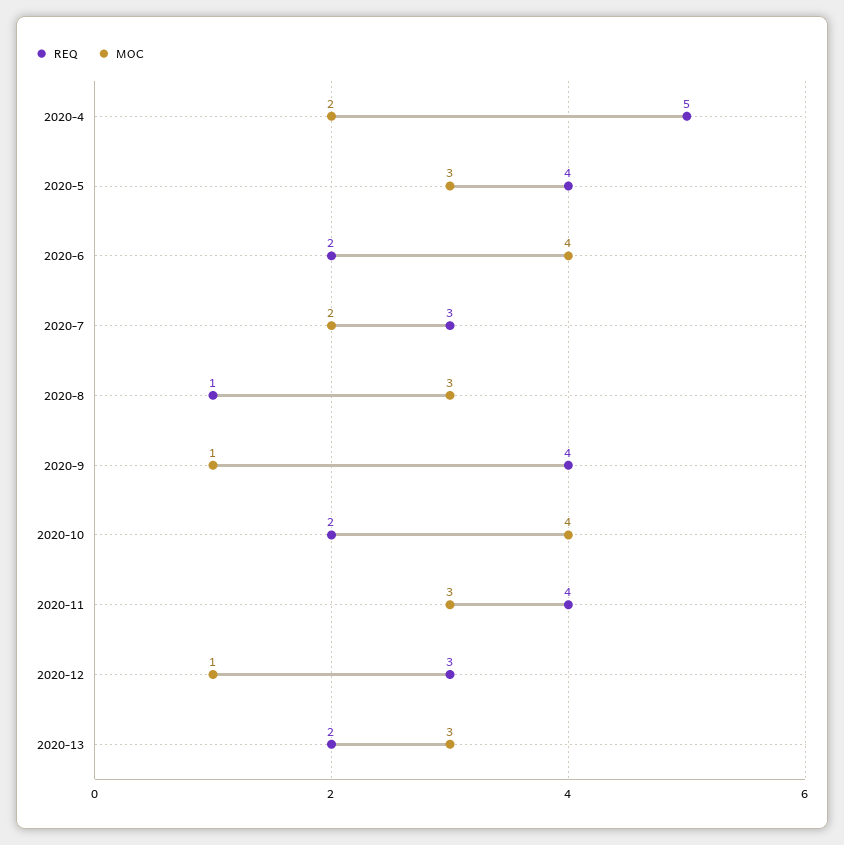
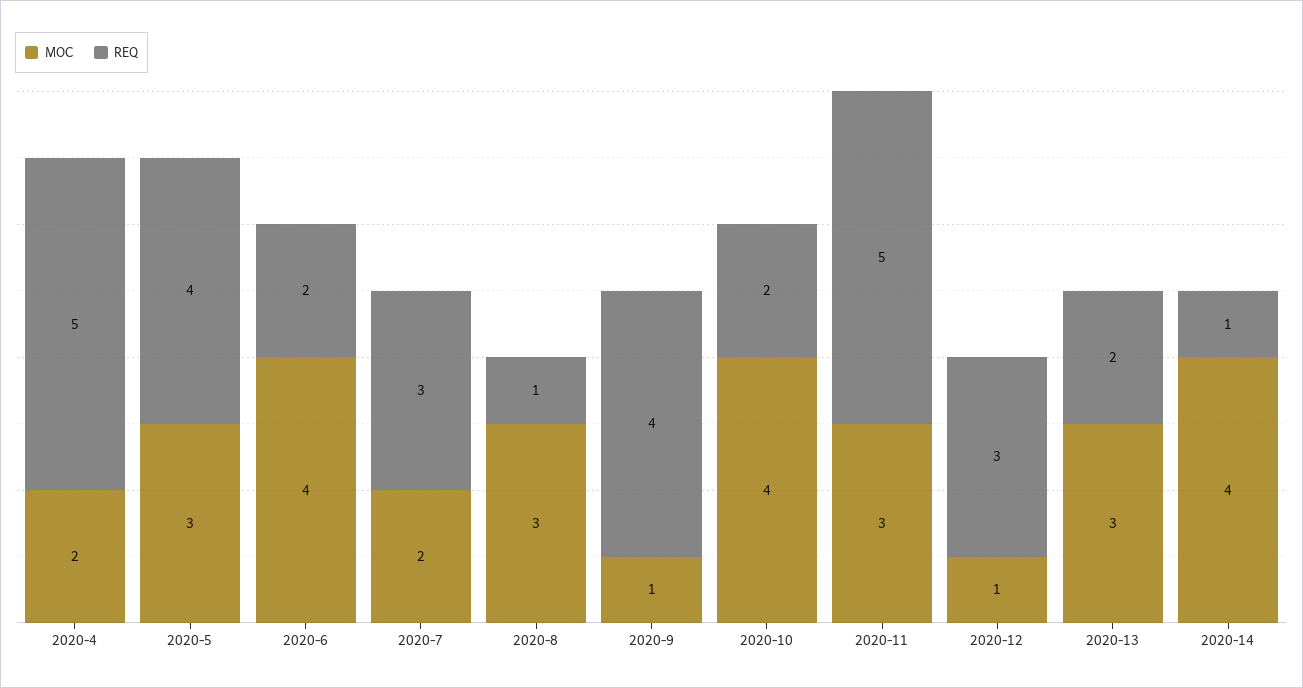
REQ, 2020-11: 4 -> 5
MOC, 2020-14: none -> 4
REQ, 2020-14: none -> 1

